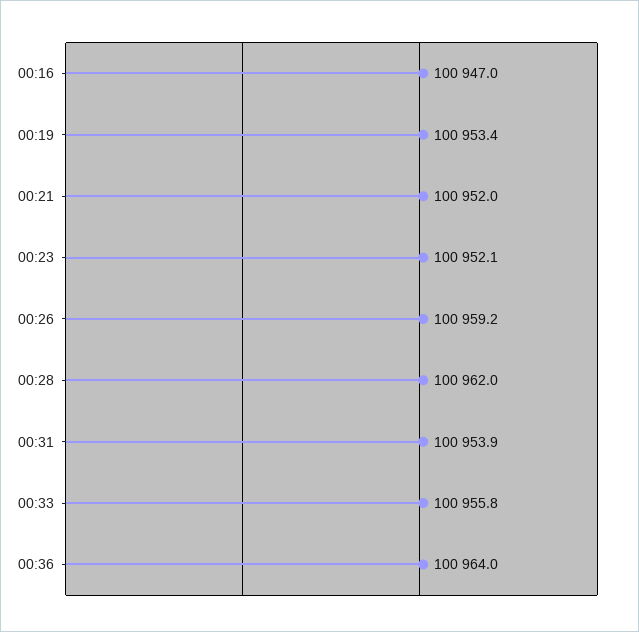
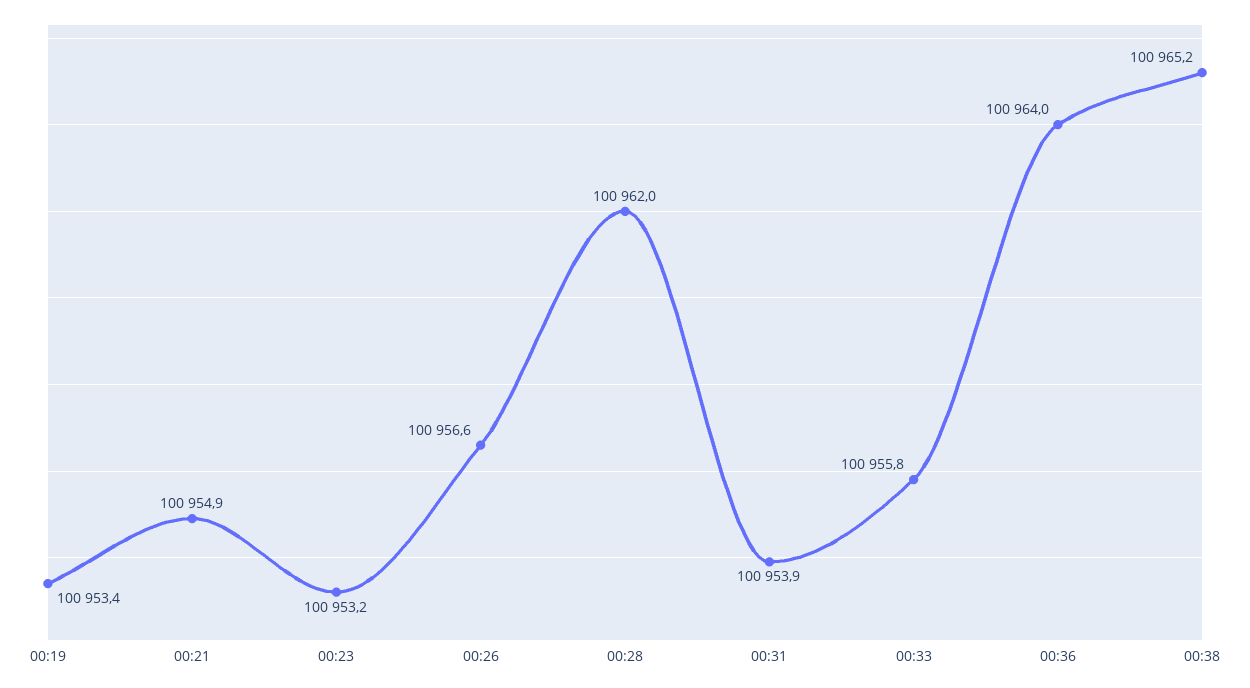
00:16: 100947 -> none
00:21: 100952 -> 100954.9
00:23: 100952.1 -> 100953.2
00:26: 100959.2 -> 100956.6
00:38: none -> 100965.2

